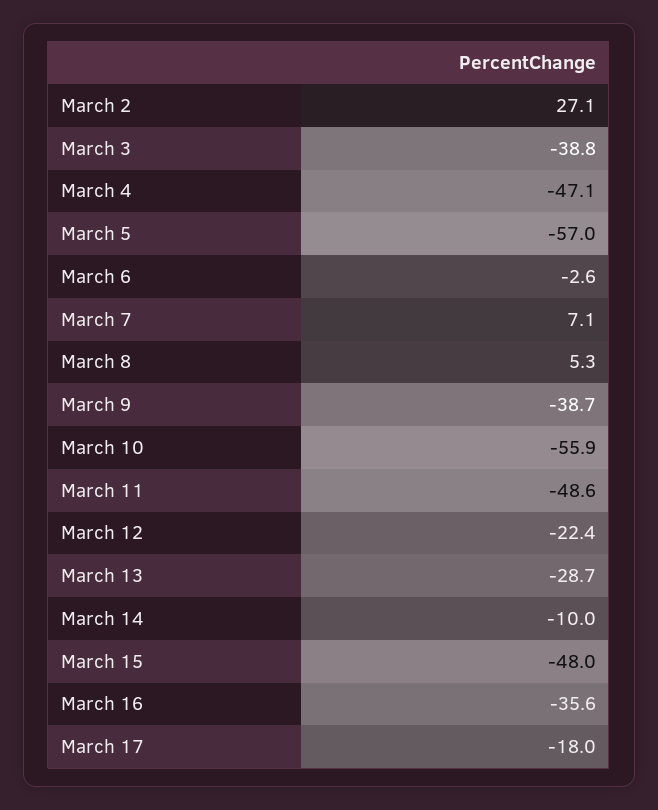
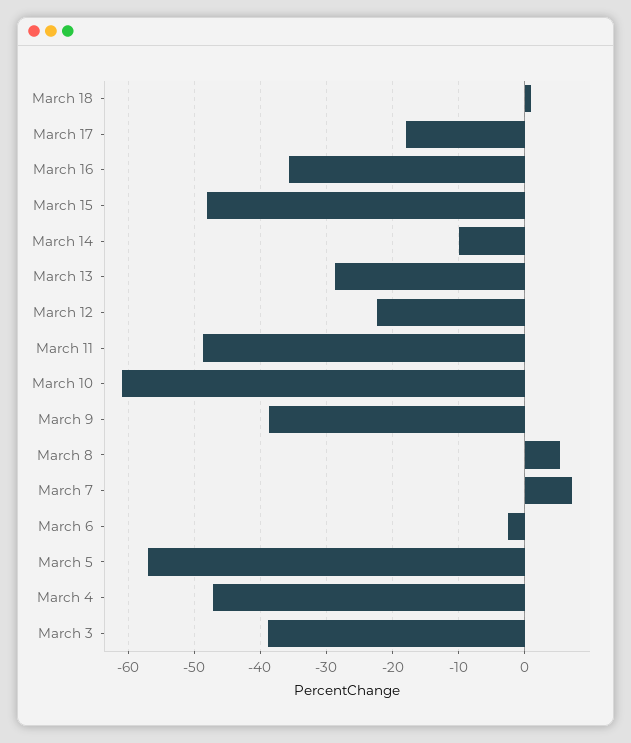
March 2: 27.1 -> none
March 10: -55.9 -> -61
March 18: none -> 1

